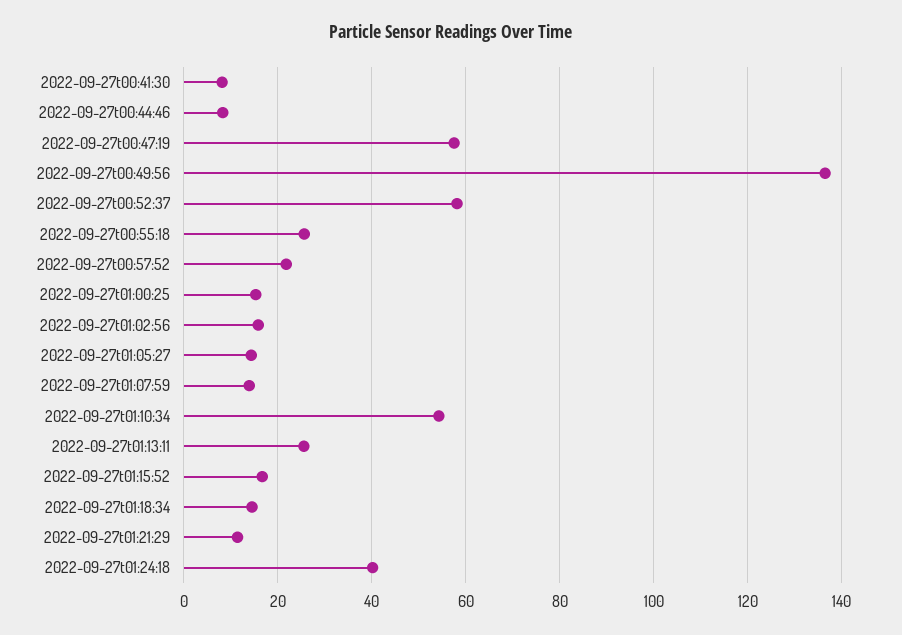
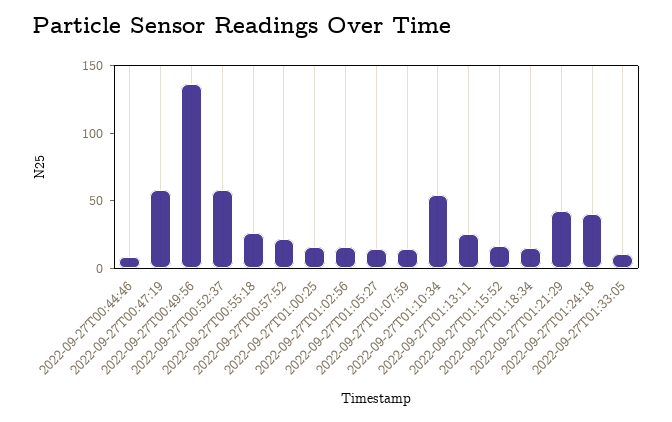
2022-09-27t00:41:30: 8 -> none
2022-09-27t01:21:29: 12 -> 40
2022-09-27T01:33:05: none -> 10

